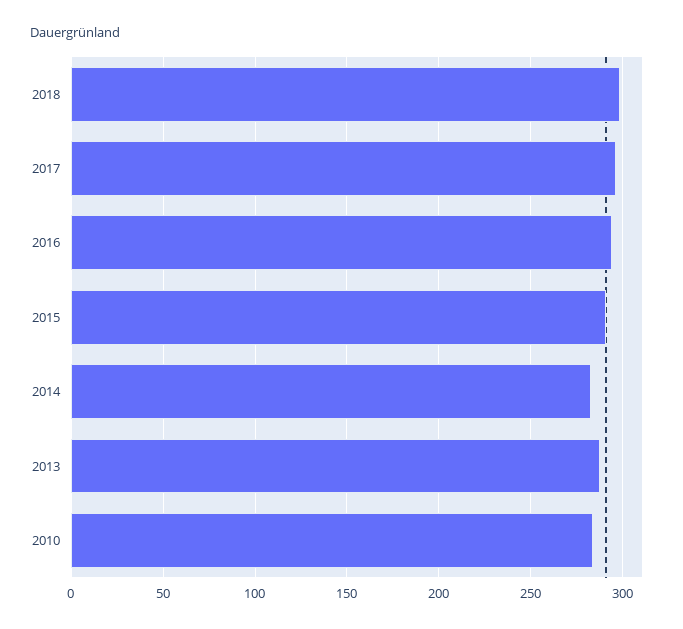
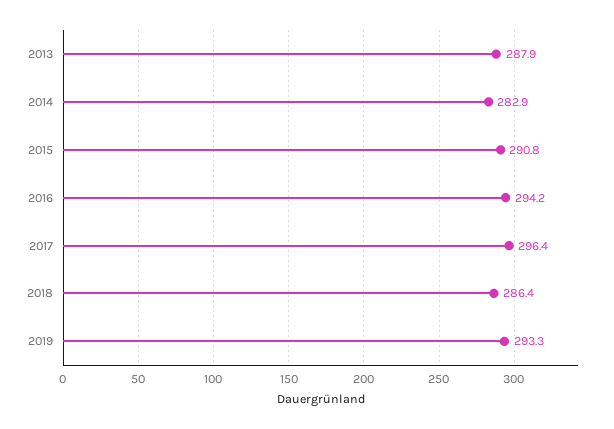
2018: 300 -> 286.4
2010: 285 -> none
2019: none -> 293.3

